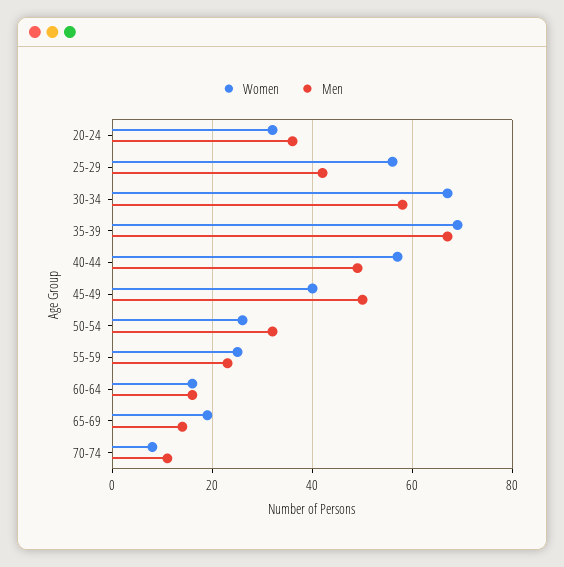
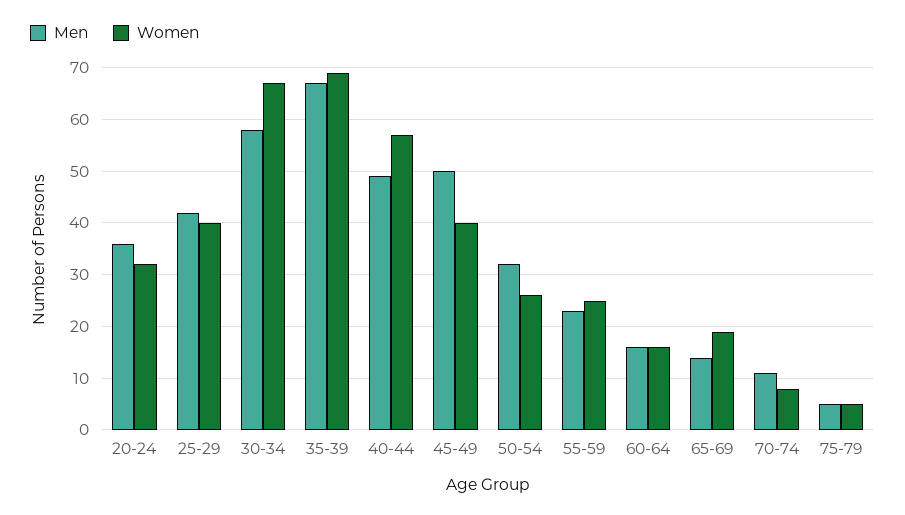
Women, 25-29: 55 -> 40
Men, 75-79: none -> 5
Women, 75-79: none -> 5

